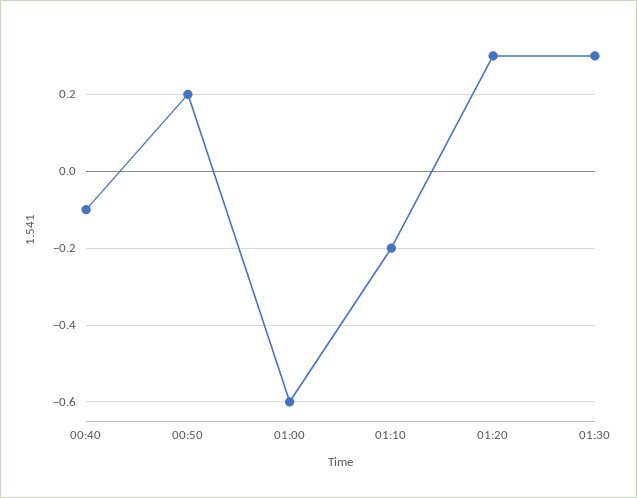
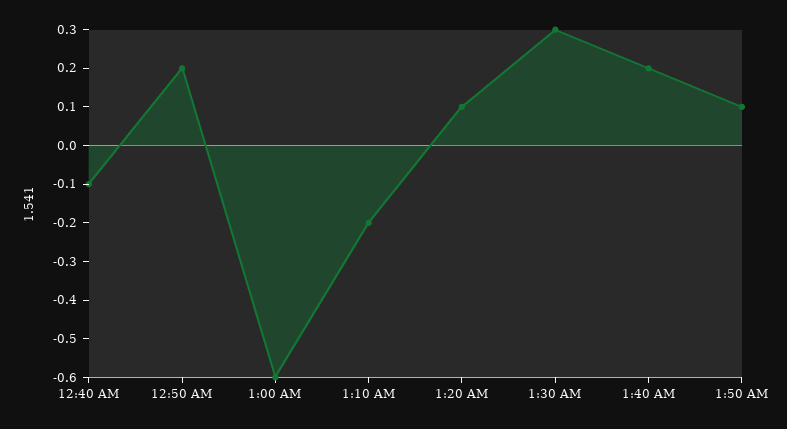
01:20: 0.3 -> 0.1
1:40 AM: none -> 0.2
1:50 AM: none -> 0.1

